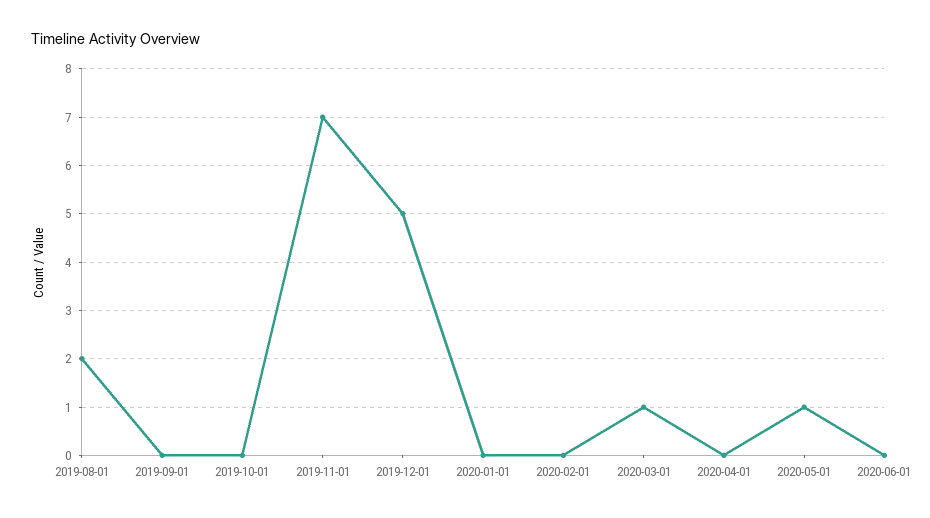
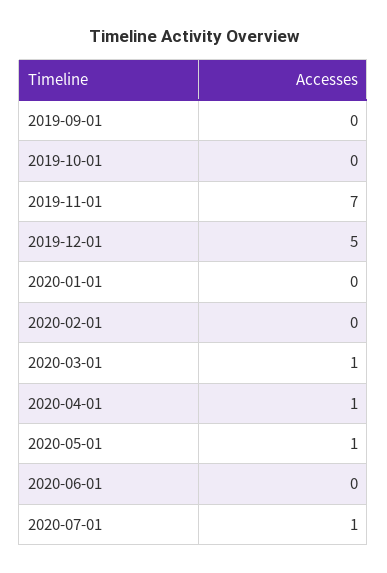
2019-08-01: 2 -> none
2020-04-01: 0 -> 1
2020-07-01: none -> 1

